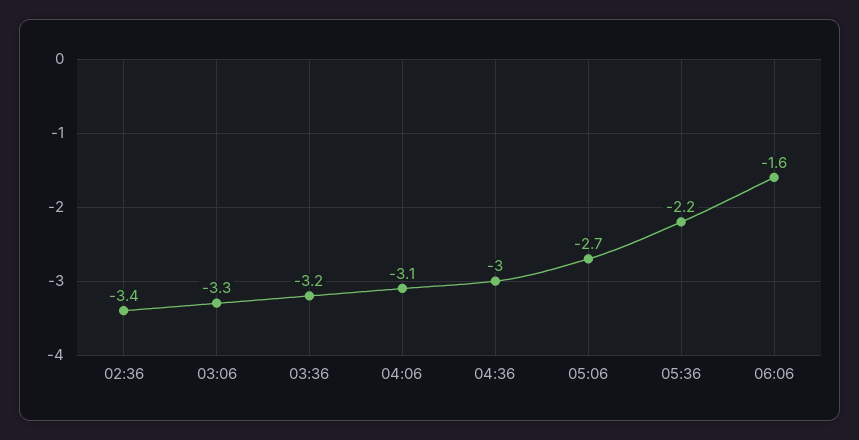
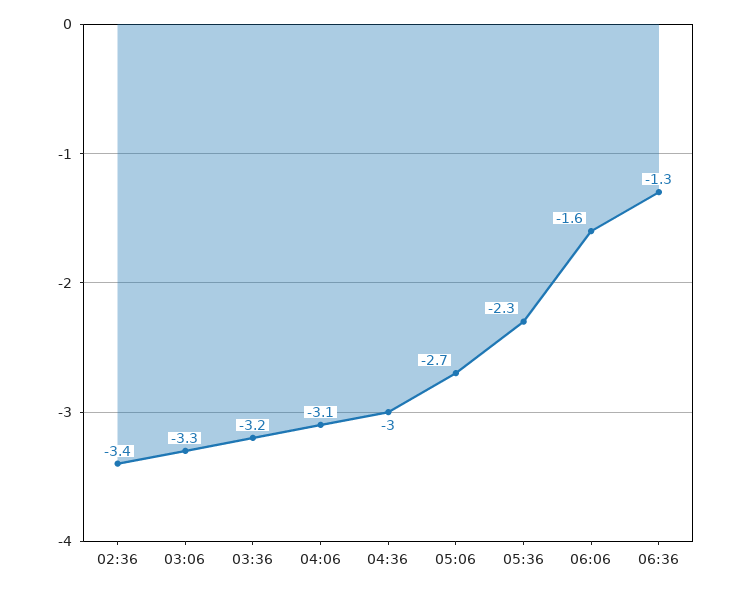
05:36: -2.2 -> -2.3
06:36: none -> -1.3

